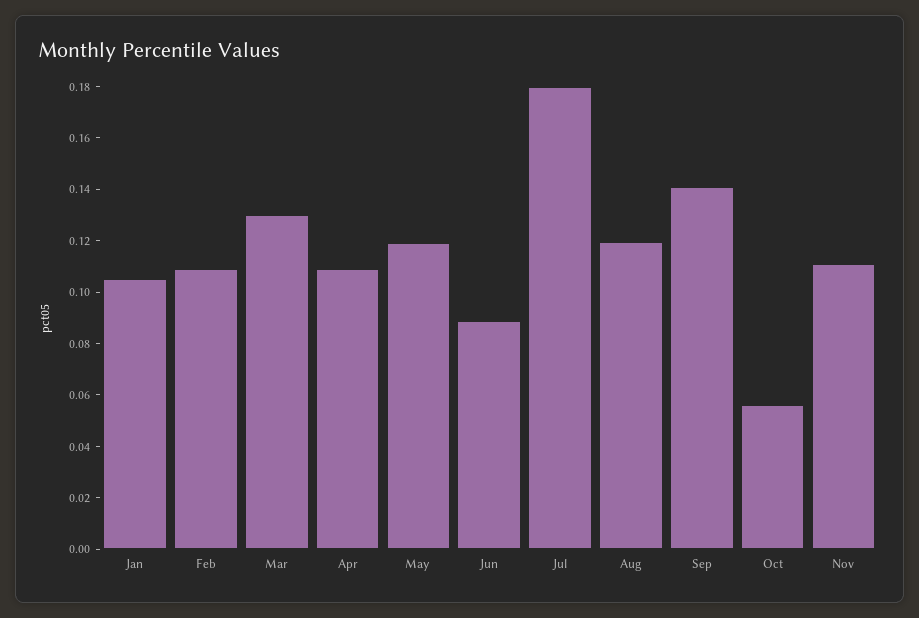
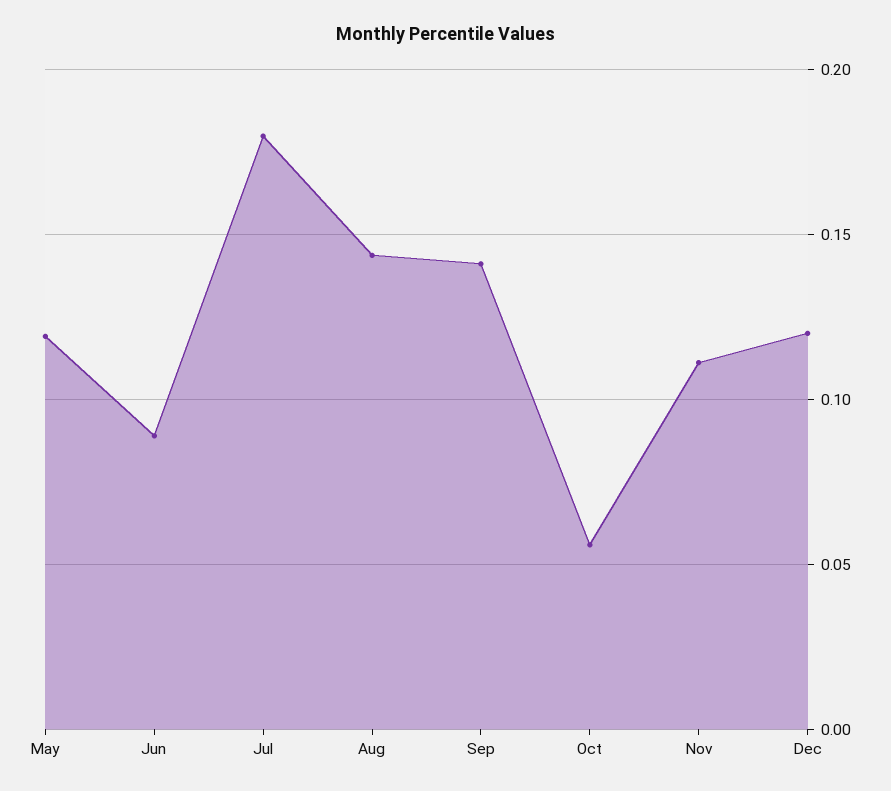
Jan: 0.105 -> none
Feb: 0.11 -> none
Mar: 0.13 -> none
Apr: 0.11 -> none
Aug: 0.12 -> 0.145
Dec: none -> 0.12

